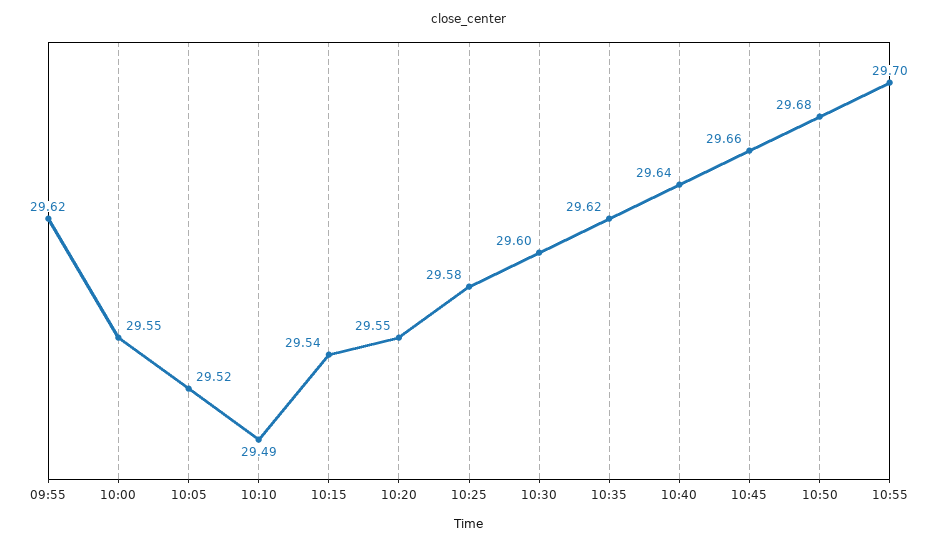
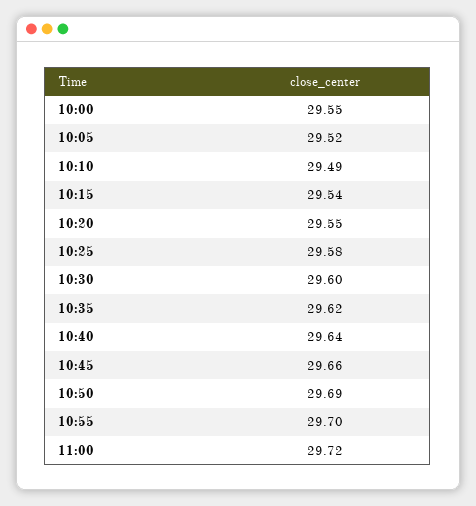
09:55: 29.62 -> none
10:50: 29.68 -> 29.69
11:00: none -> 29.72

